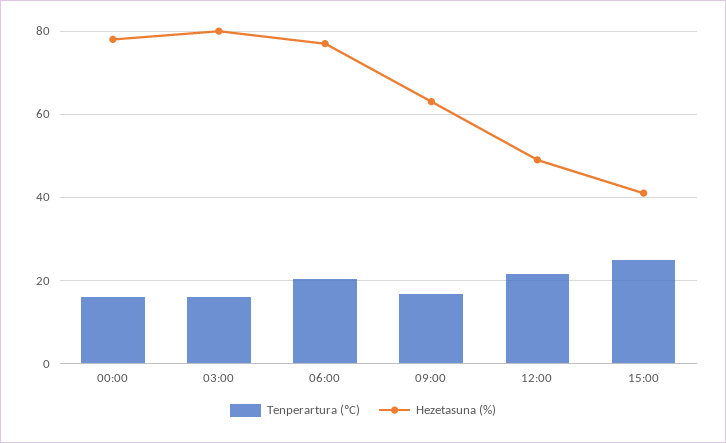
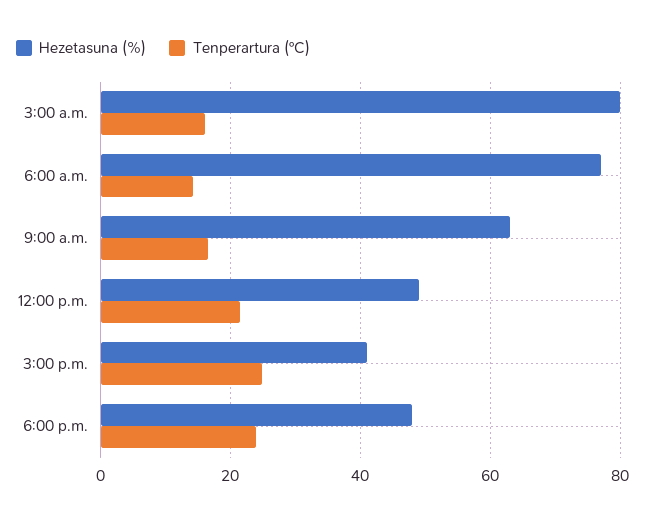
Tenperartura (ºC), 00:00: 16 -> none
Hezetasuna (%), 00:00: 78 -> none
Tenperartura (ºC), 06:00: 20 -> 14
Hezetasuna (%), 6:00 p.m.: none -> 48
Tenperartura (ºC), 6:00 p.m.: none -> 24

